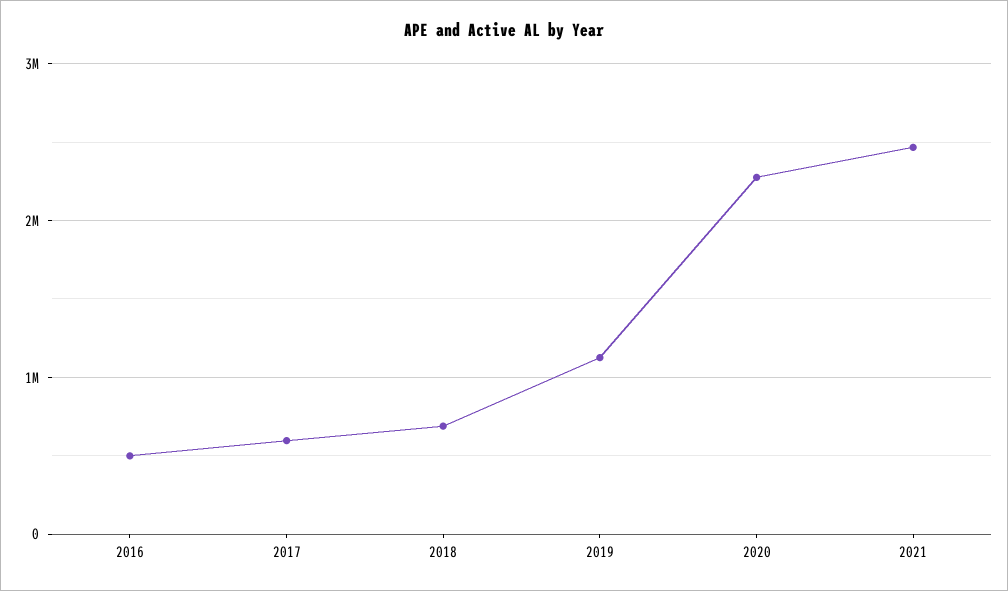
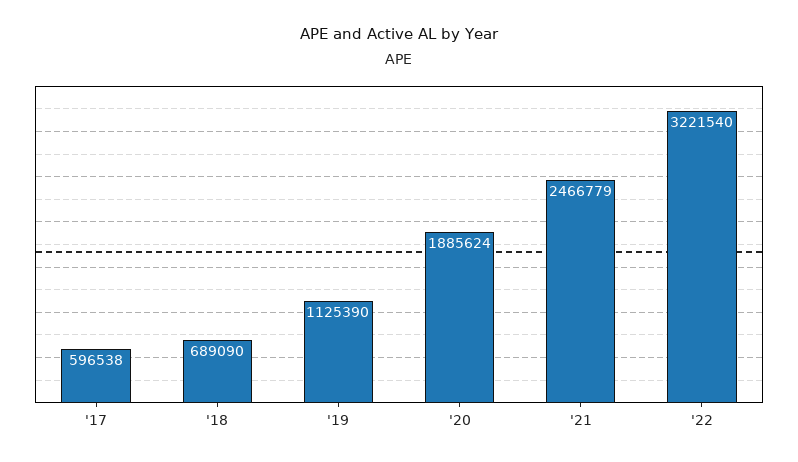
2016: 500000 -> none
2020: 2300000 -> 1885624
'22: none -> 3221540

